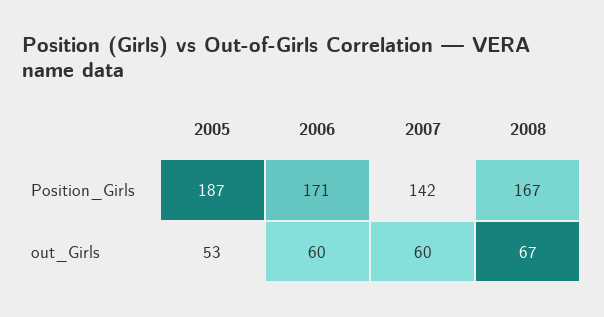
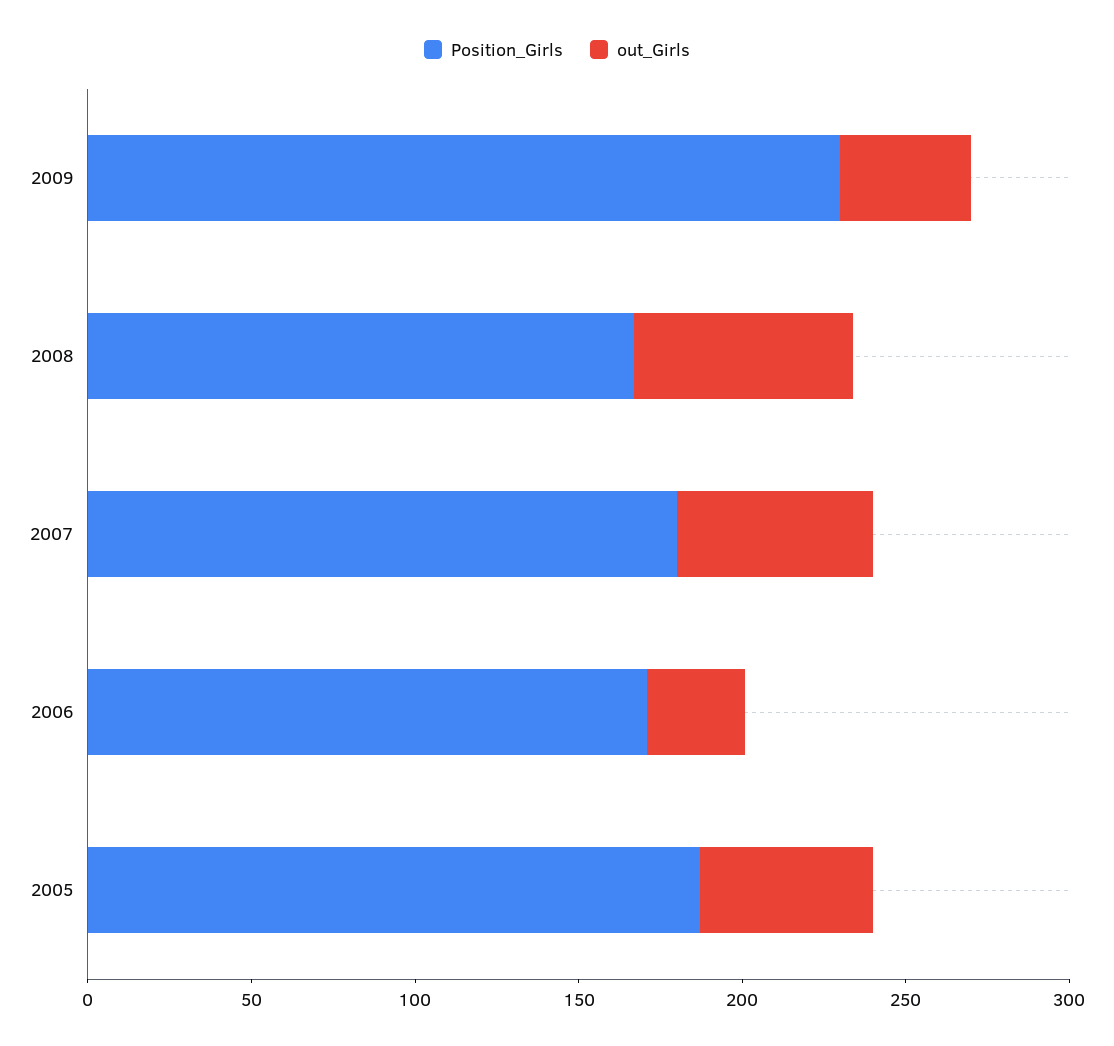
Position_Girls, 2007: 142 -> 180
out_Girls, 2006: 60 -> 30
Position_Girls, 2009: none -> 230
out_Girls, 2009: none -> 40

